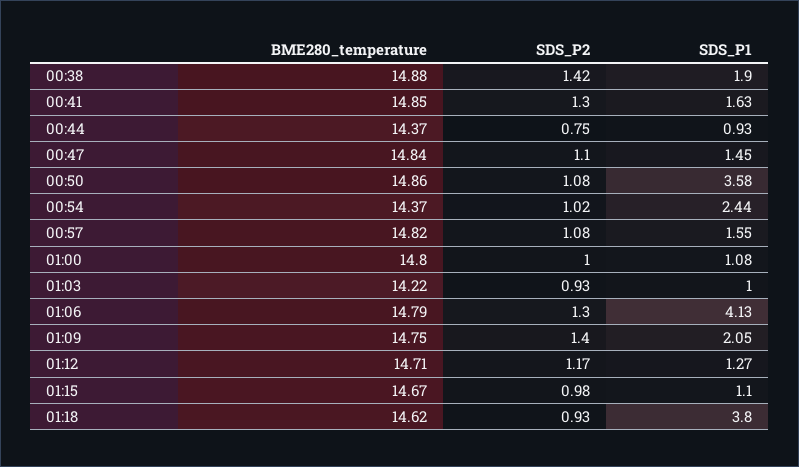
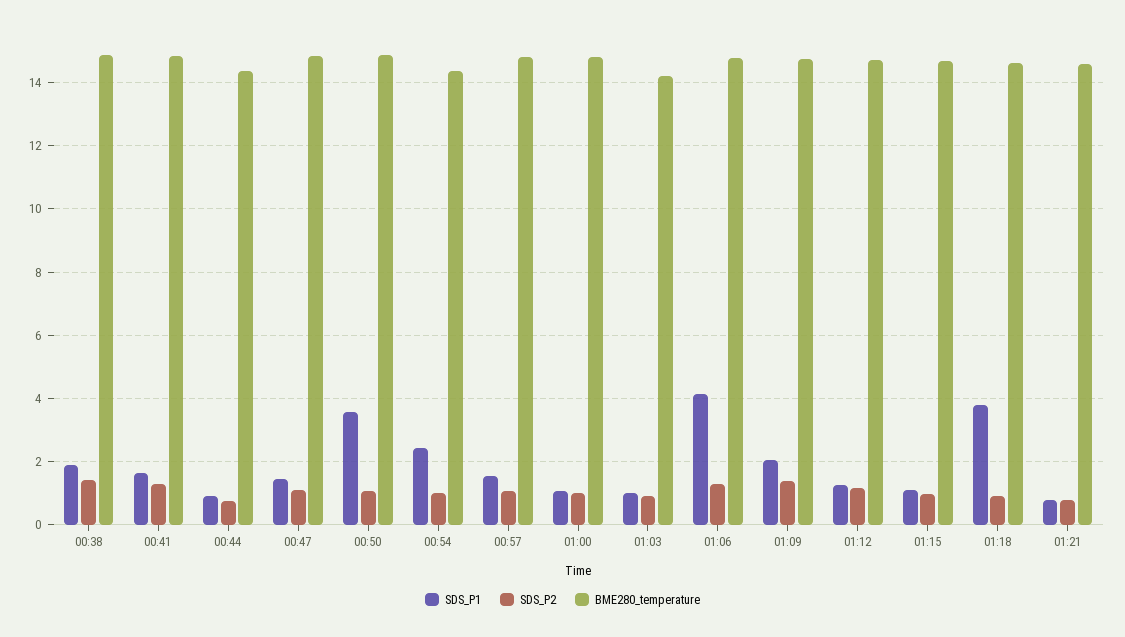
SDS_P1, 01:21: none -> 0.8
SDS_P2, 01:21: none -> 0.8
BME280_temperature, 01:21: none -> 14.6

